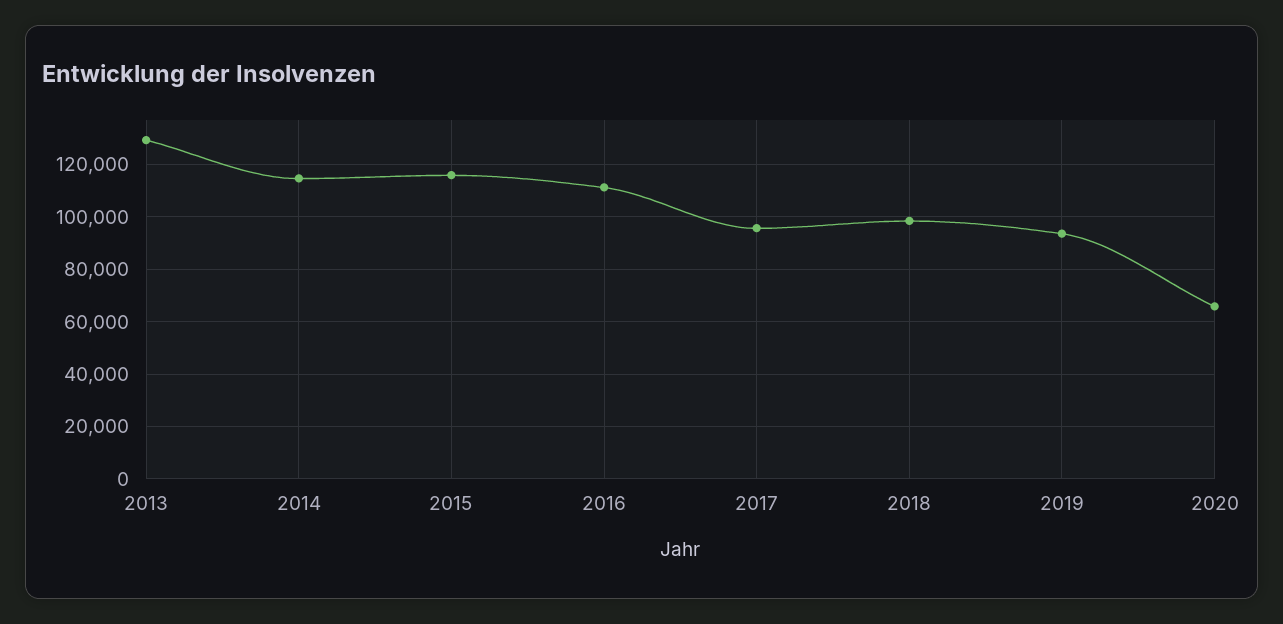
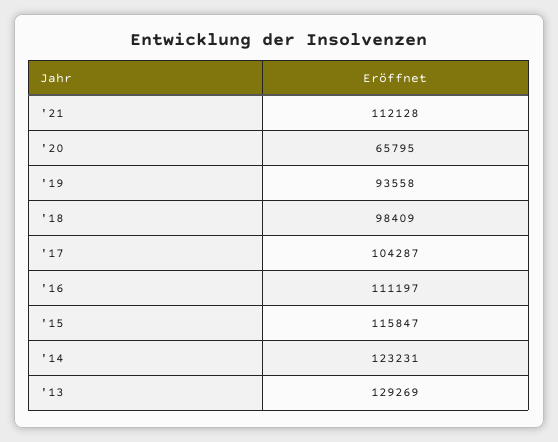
2014: 115000 -> 123231
2017: 95000 -> 104287
'21: none -> 112128

